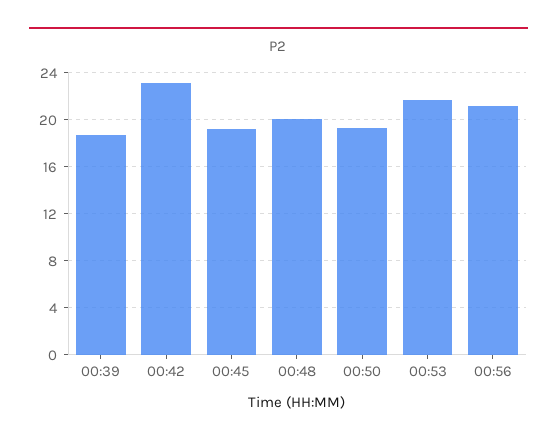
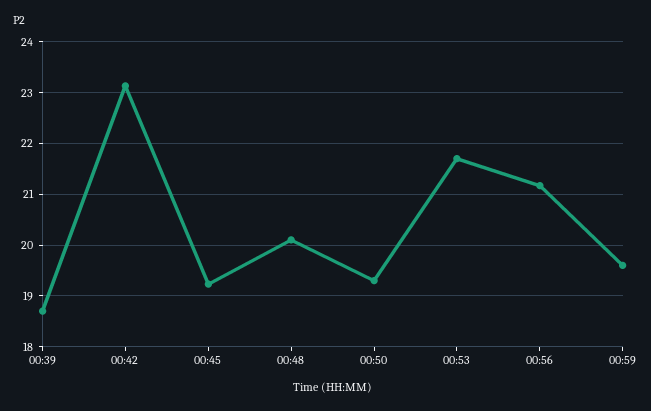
00:59: none -> 19.6

